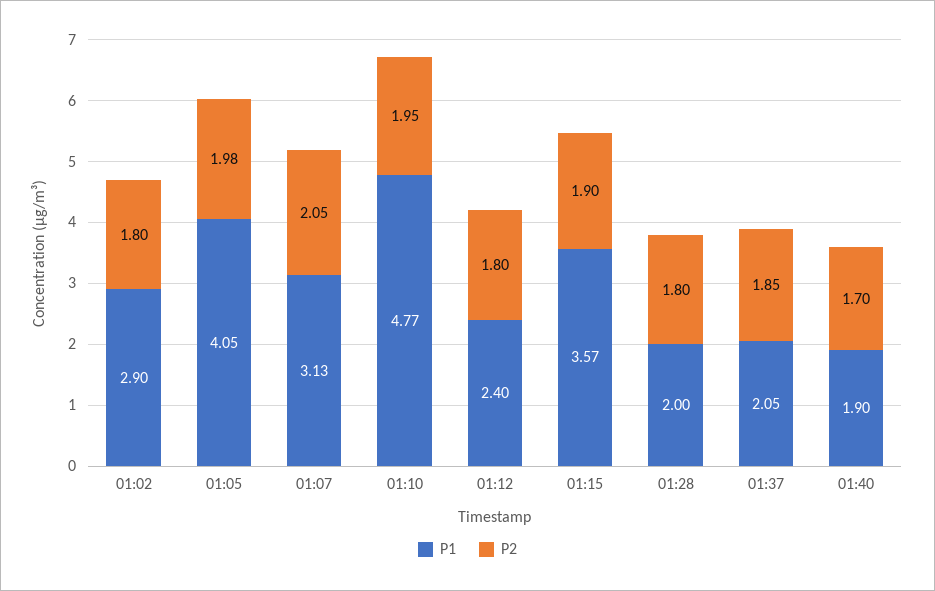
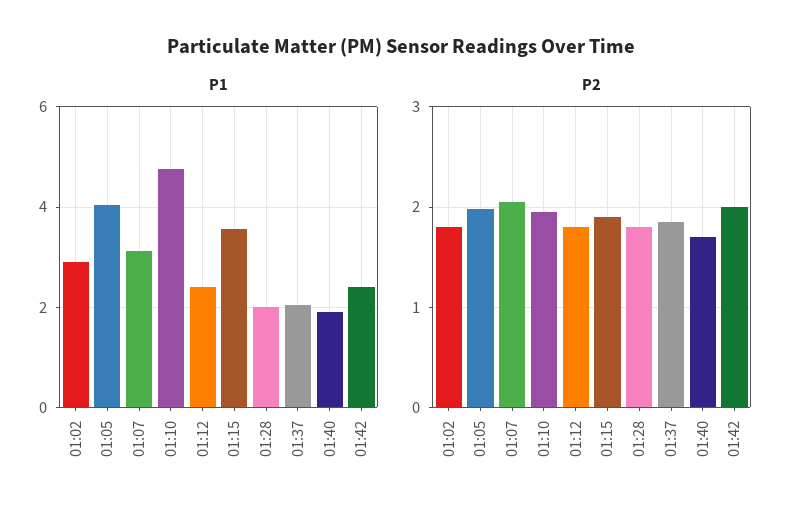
P1, 01:42: none -> 2.4
P2, 01:42: none -> 2

